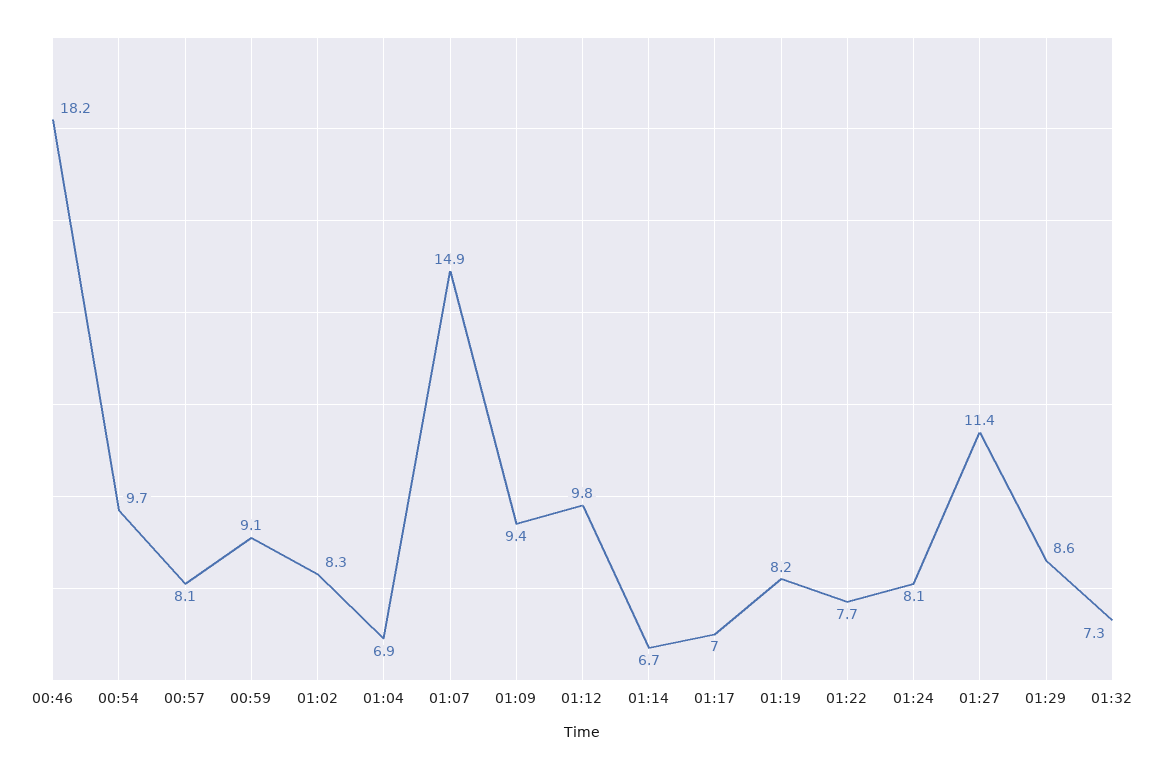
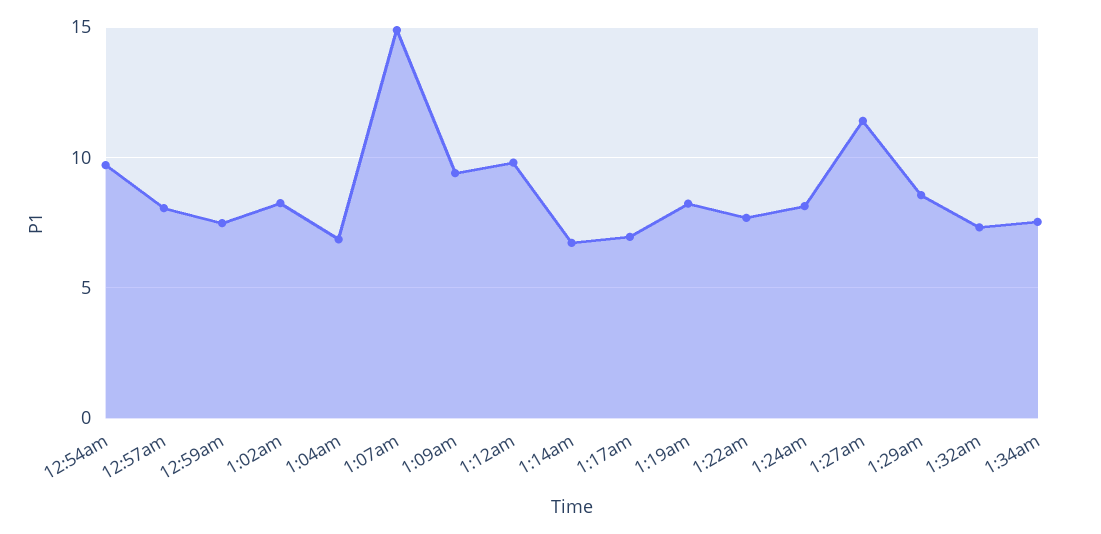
00:46: 18.2 -> none
00:59: 9.1 -> 7.5
1:34am: none -> 7.5

